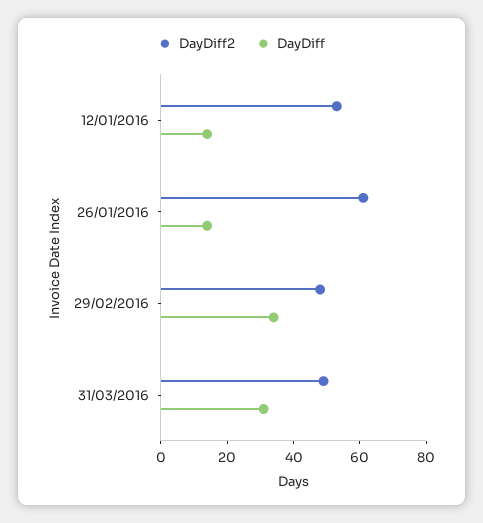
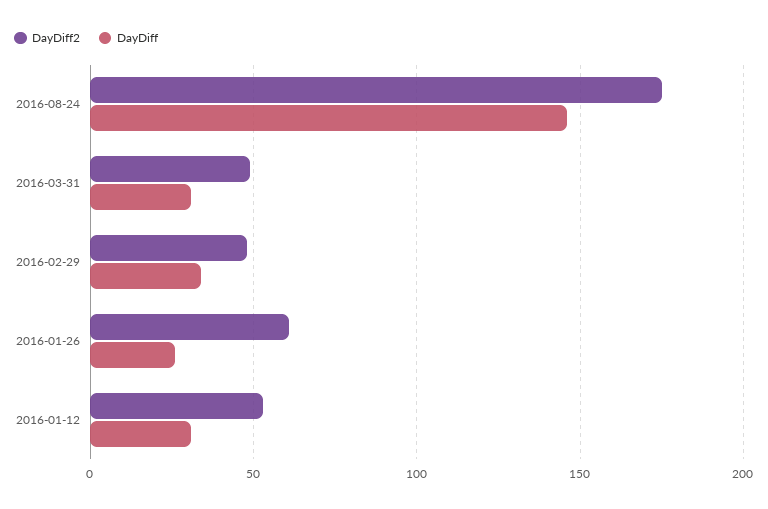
DayDiff, 12/01/2016: 15 -> 30
DayDiff, 26/01/2016: 15 -> 25
DayDiff2, 2016-08-24: none -> 175
DayDiff, 2016-08-24: none -> 145

